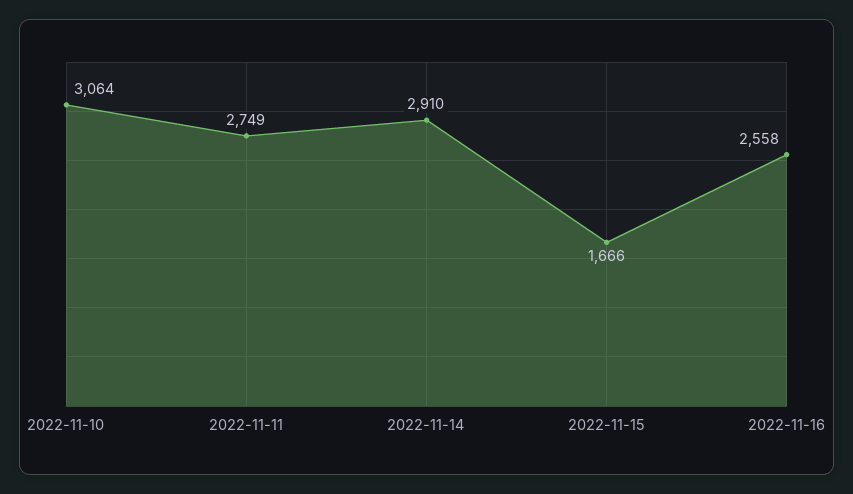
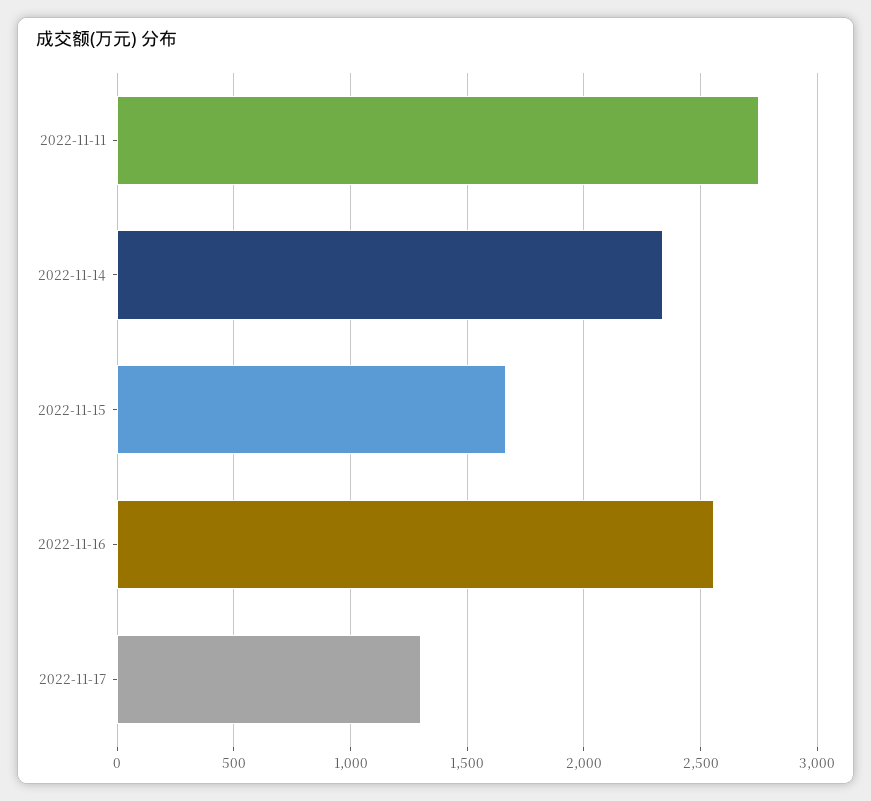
2022-11-10: 3064 -> none
2022-11-14: 2910 -> 2350
2022-11-17: none -> 1300

